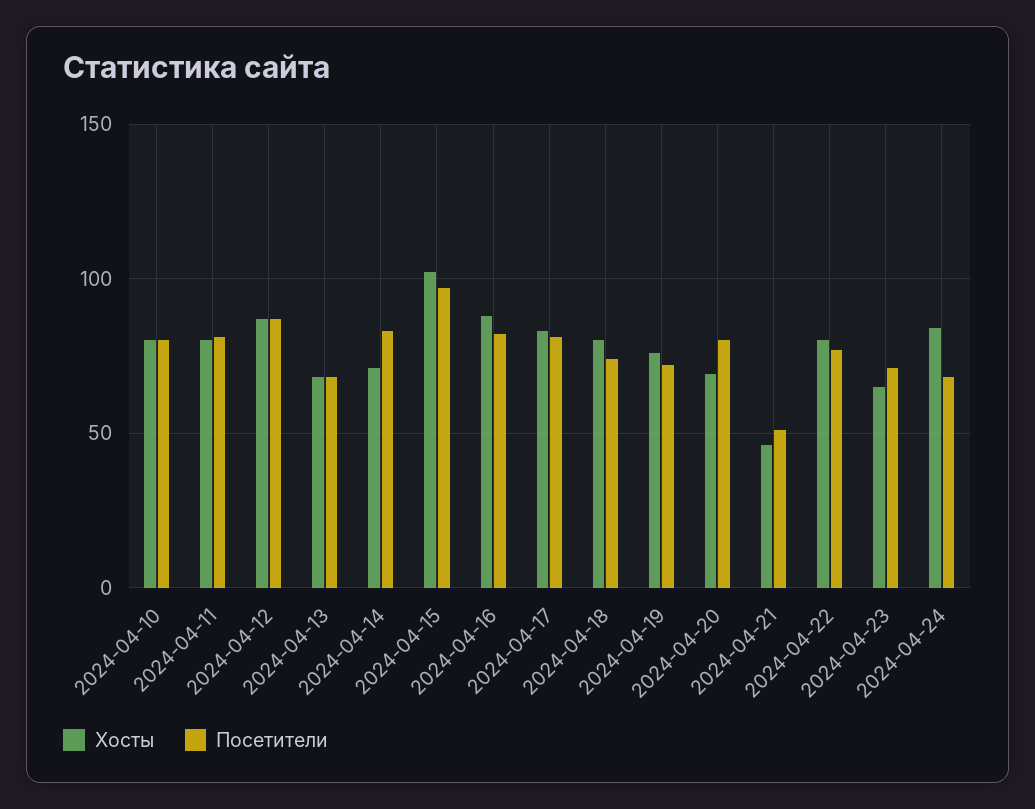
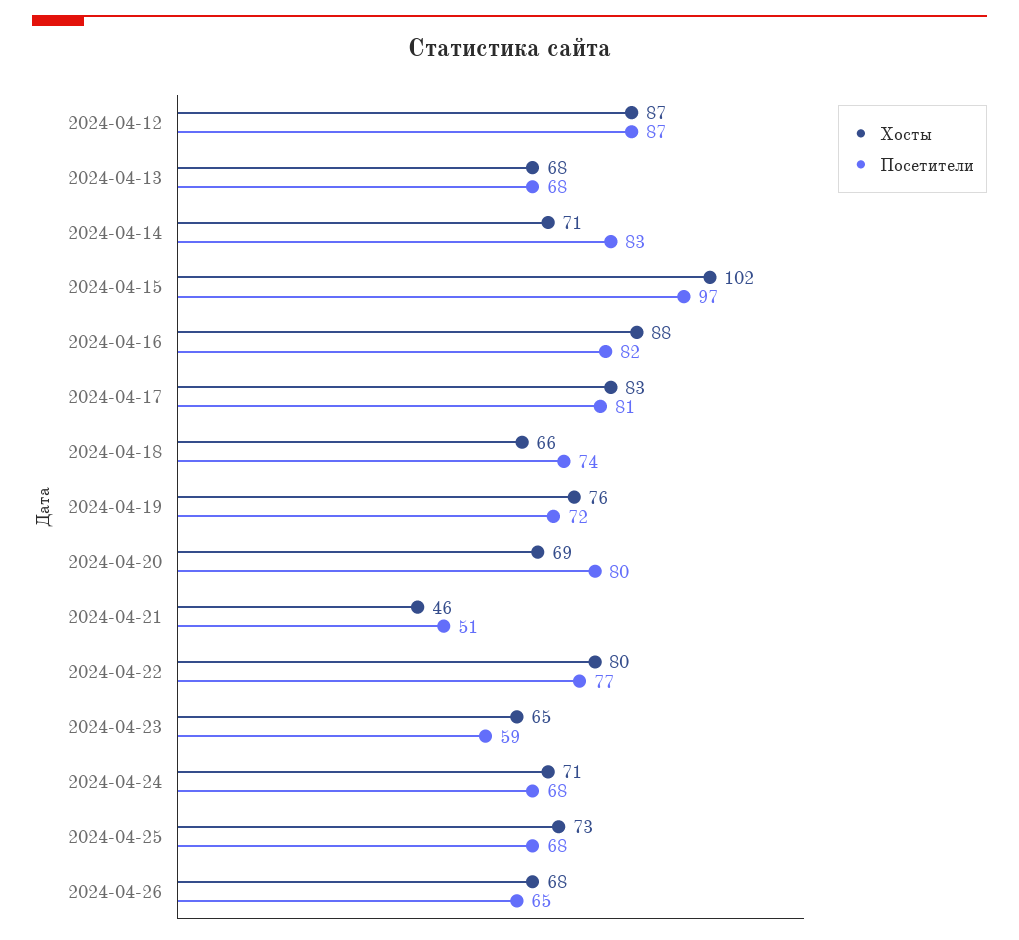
Хосты, 2024-04-10: 80 -> none
Посетители, 2024-04-10: 80 -> none
Хосты, 2024-04-11: 80 -> none
Посетители, 2024-04-11: 80 -> none
Хосты, 2024-04-18: 80 -> 66
Посетители, 2024-04-23: 70 -> 59
Хосты, 2024-04-24: 85 -> 71
Хосты, 2024-04-25: none -> 73
Посетители, 2024-04-25: none -> 68
Хосты, 2024-04-26: none -> 68
Посетители, 2024-04-26: none -> 65

